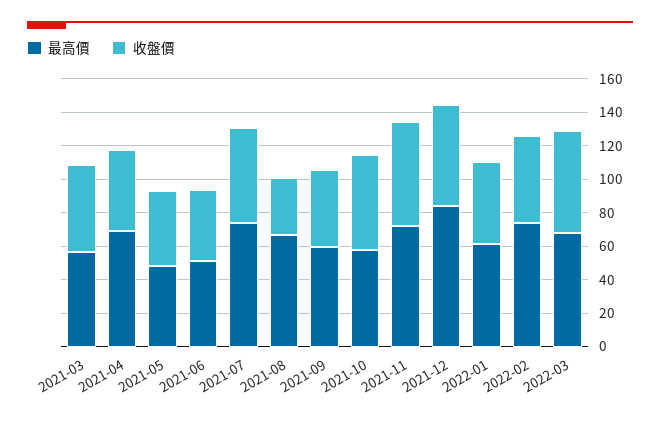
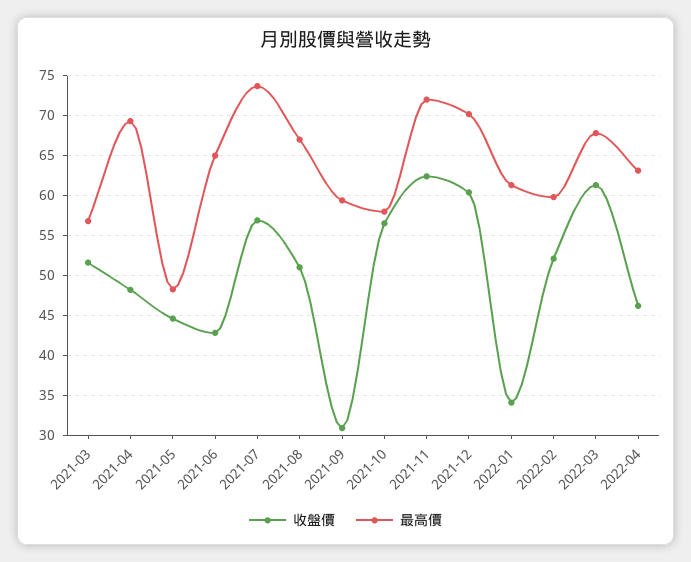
最高價, 2021-06: 50 -> 65
收盤價, 2021-08: 35 -> 51
收盤價, 2021-09: 45 -> 31
最高價, 2021-12: 85 -> 70
收盤價, 2022-01: 50 -> 34
最高價, 2022-02: 75 -> 60
收盤價, 2022-04: none -> 46
最高價, 2022-04: none -> 63

